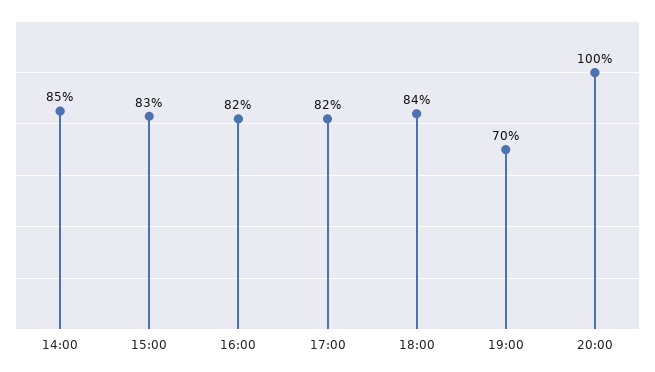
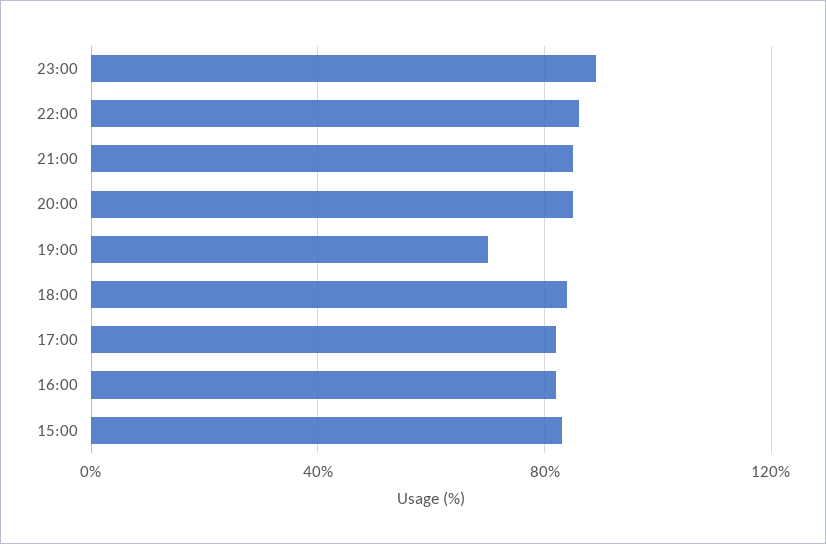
14:00: 85 -> none
20:00: 100 -> 85
23:00: none -> 90
22:00: none -> 85
21:00: none -> 85

